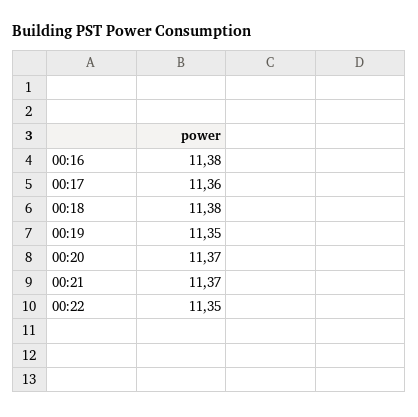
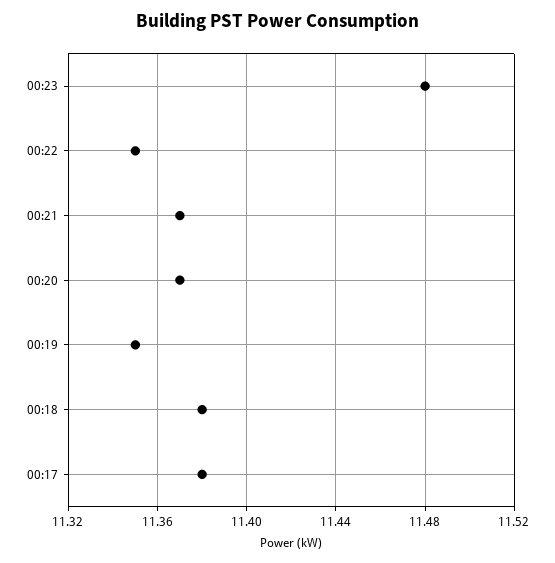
00:16: 11.38 -> none
00:17: 11.36 -> 11.38
00:23: none -> 11.48

